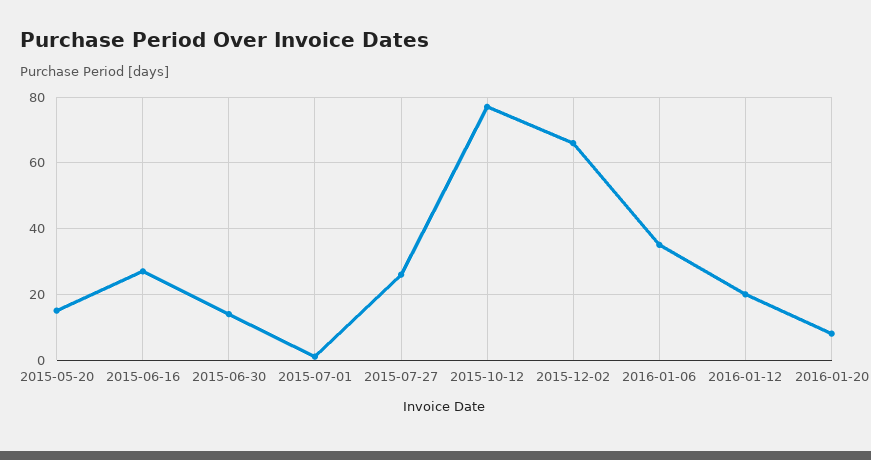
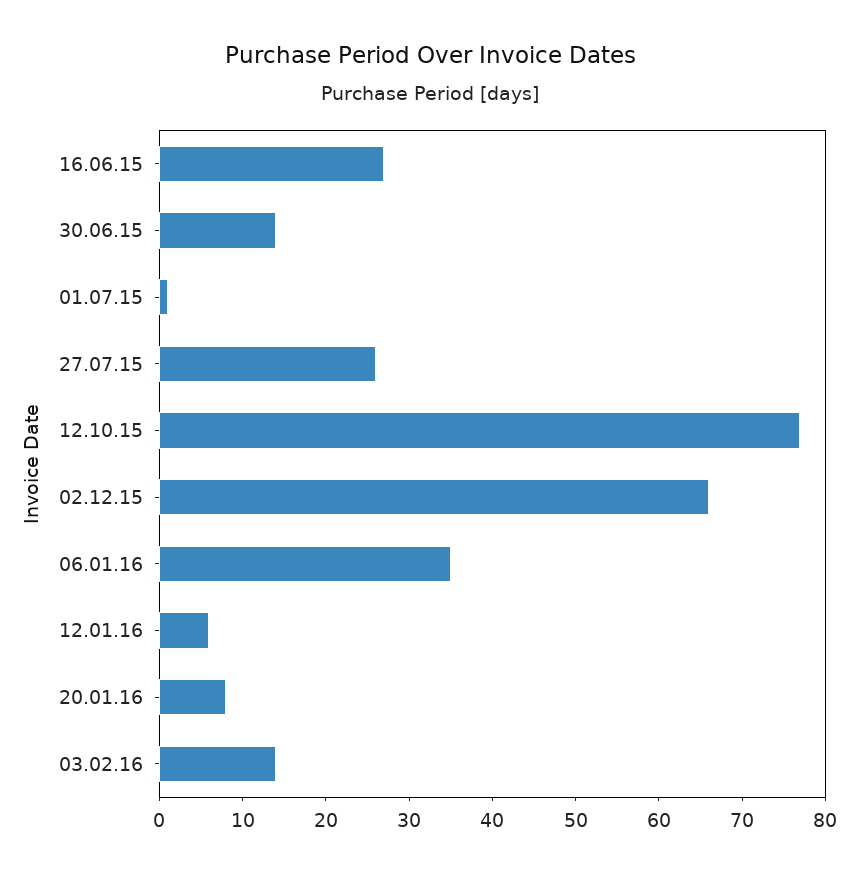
2015-05-20: 15 -> none
2016-01-12: 20 -> 6
03.02.16: none -> 14

